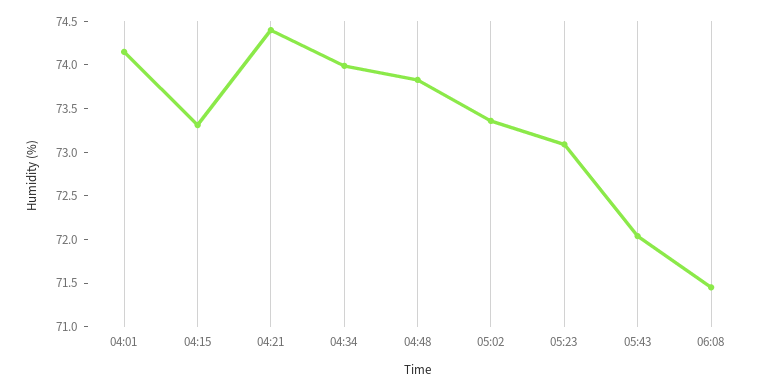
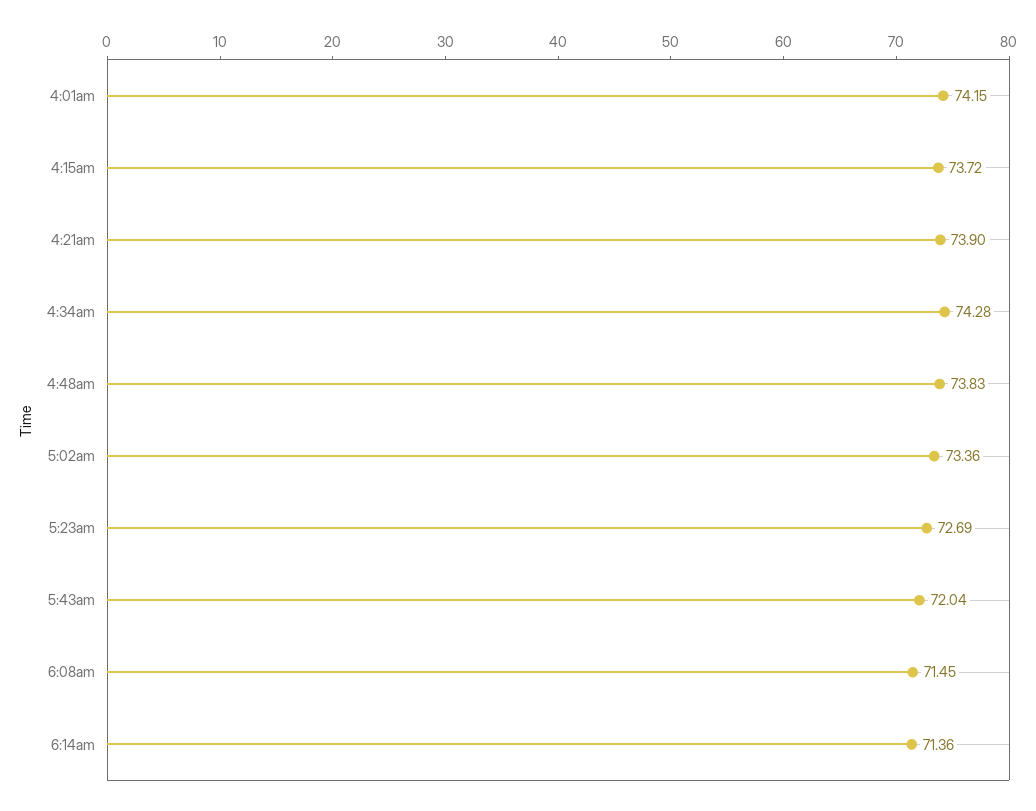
04:15: 73.3 -> 73.72
04:21: 74.4 -> 73.9
04:34: 74 -> 74.28
05:23: 73.1 -> 72.69
6:14am: none -> 71.36

